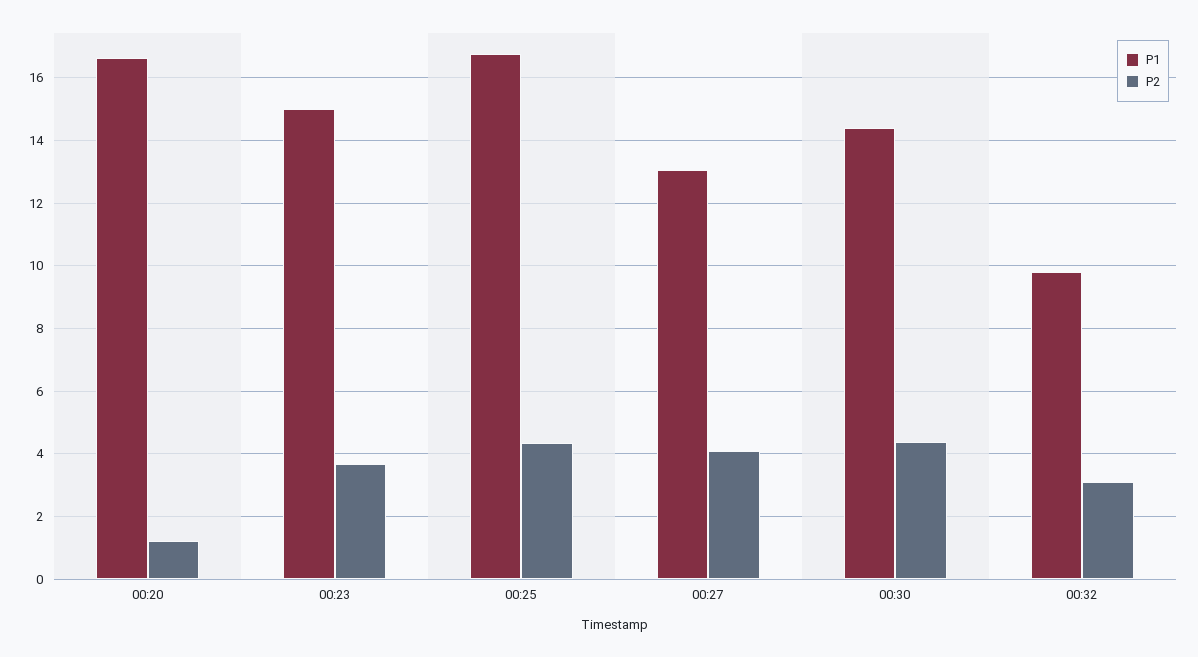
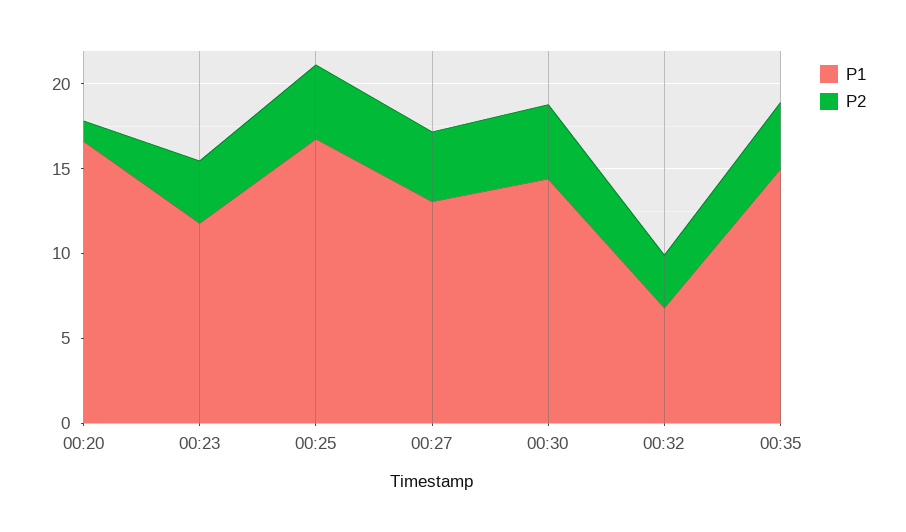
P1, 00:23: 15 -> 12
P1, 00:32: 9.8 -> 7
P1, 00:35: none -> 15
P2, 00:35: none -> 4

